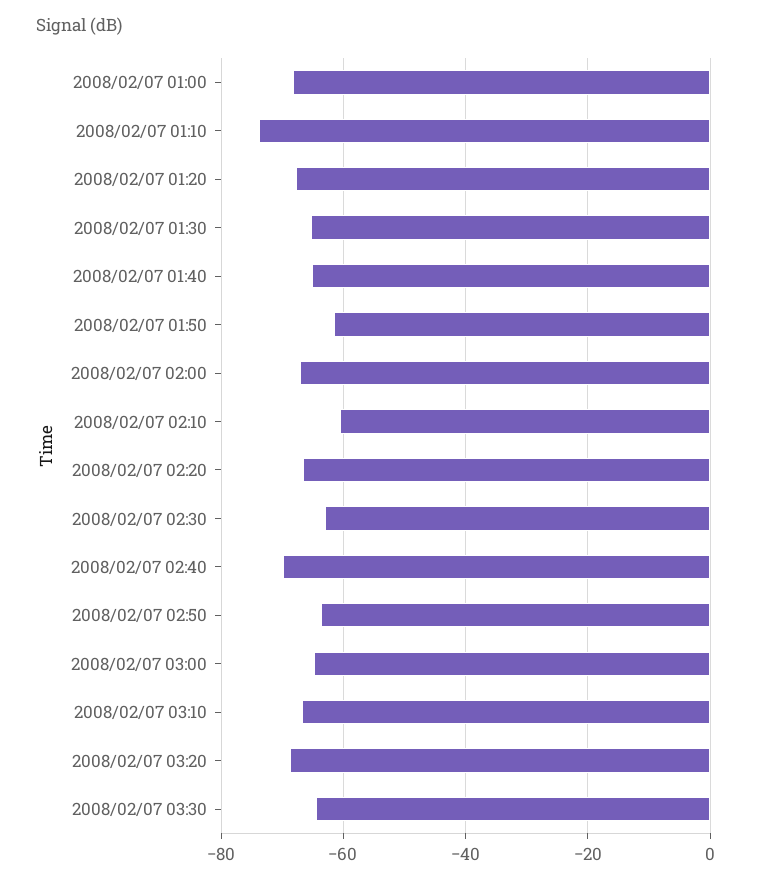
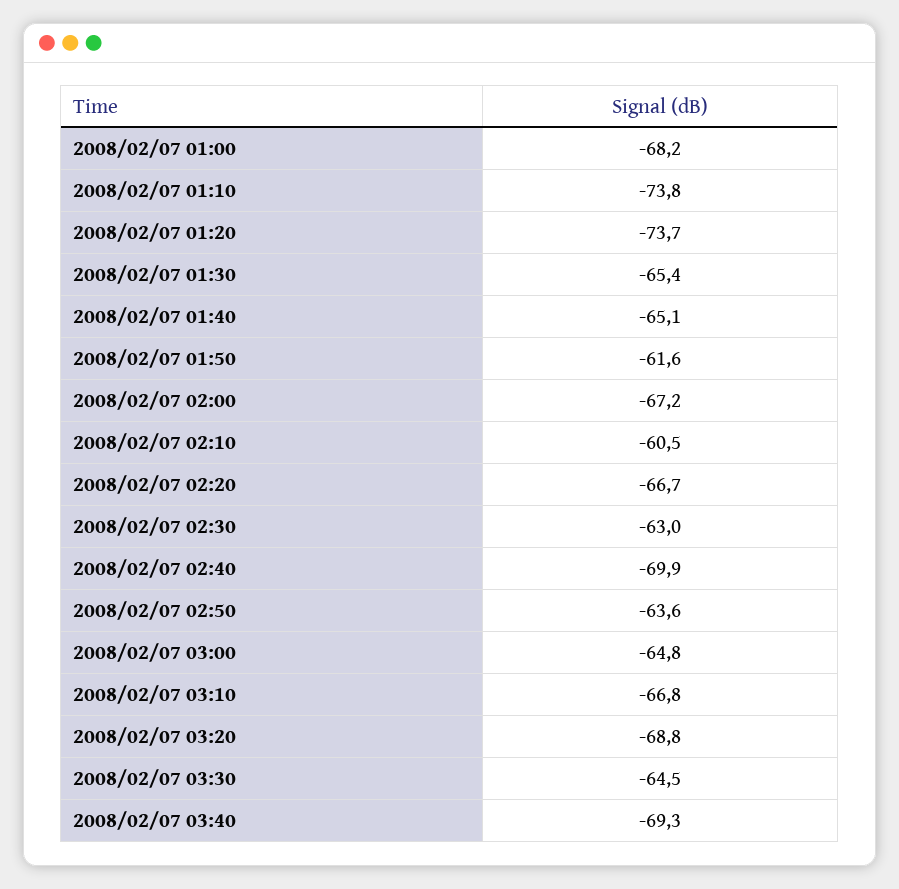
2008/02/07 01:20: -68 -> -73.7
2008/02/07 03:40: none -> -69.3

